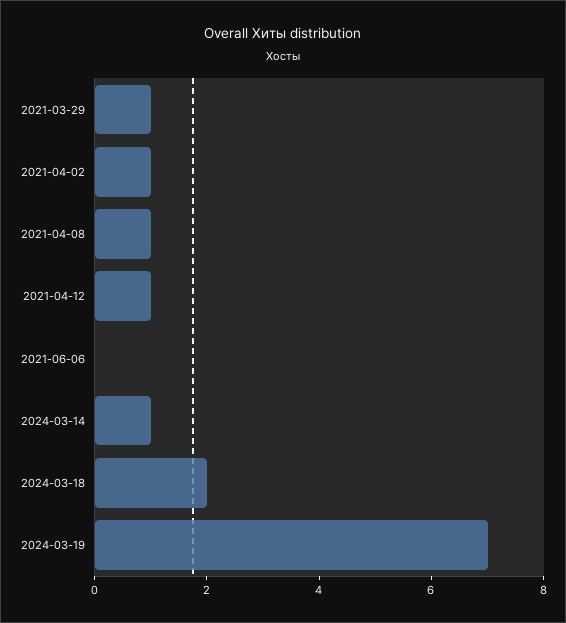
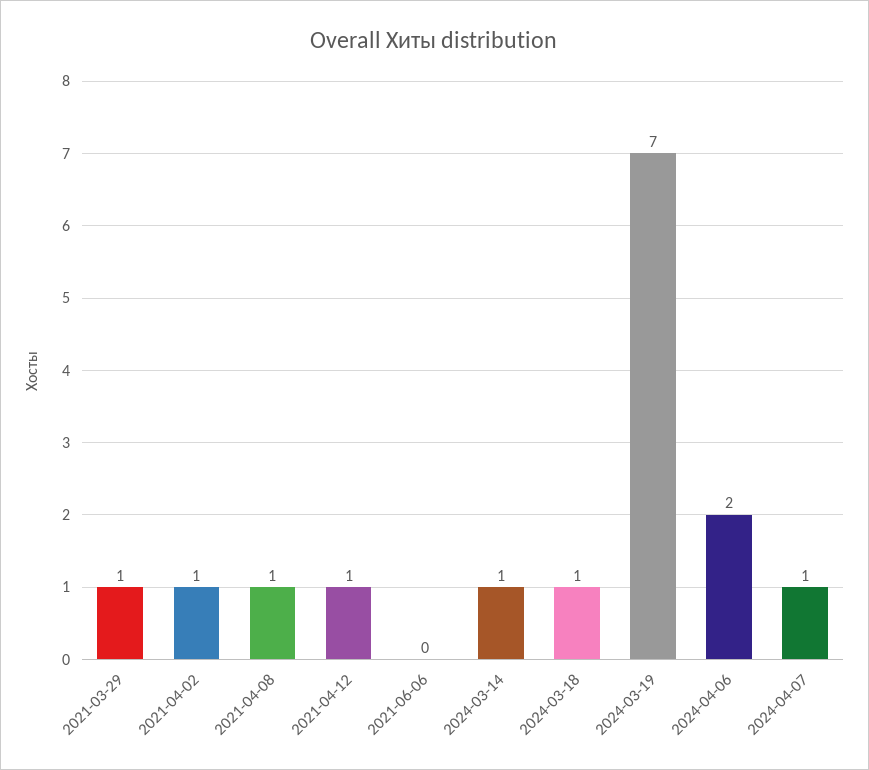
2024-03-18: 2 -> 1
2024-04-06: none -> 2
2024-04-07: none -> 1

